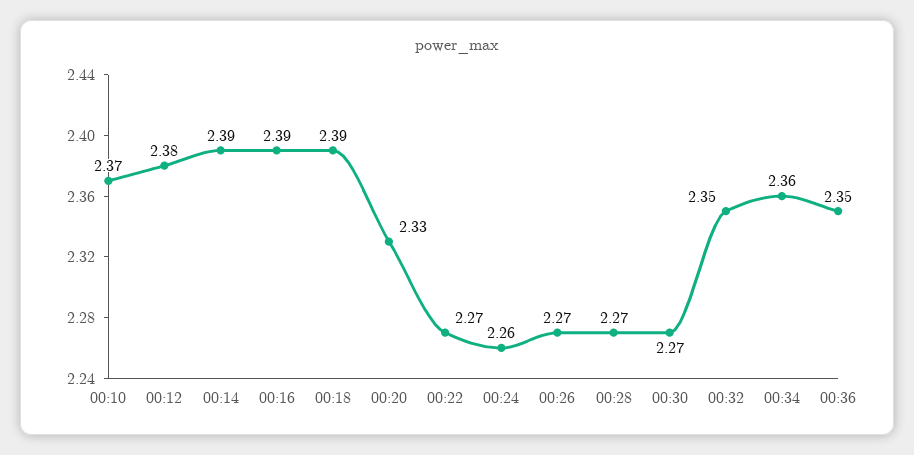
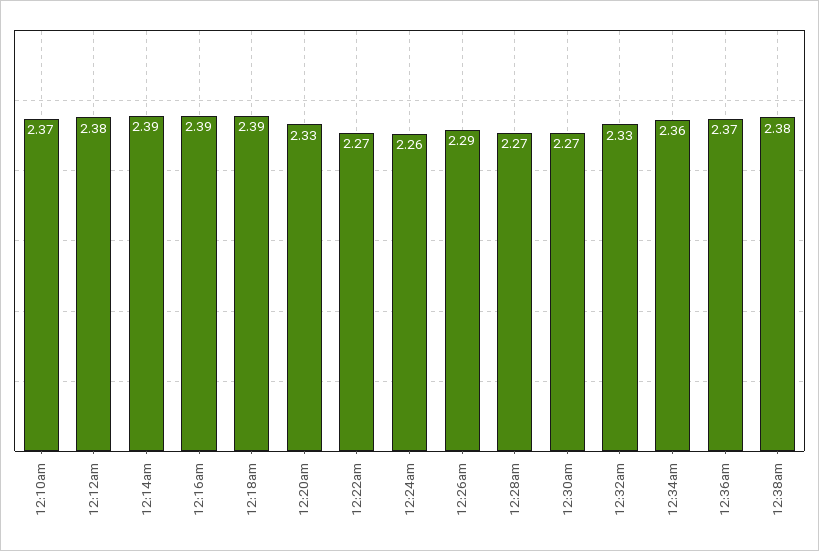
00:26: 2.27 -> 2.29
00:32: 2.35 -> 2.33
00:36: 2.35 -> 2.37
12:38am: none -> 2.38

